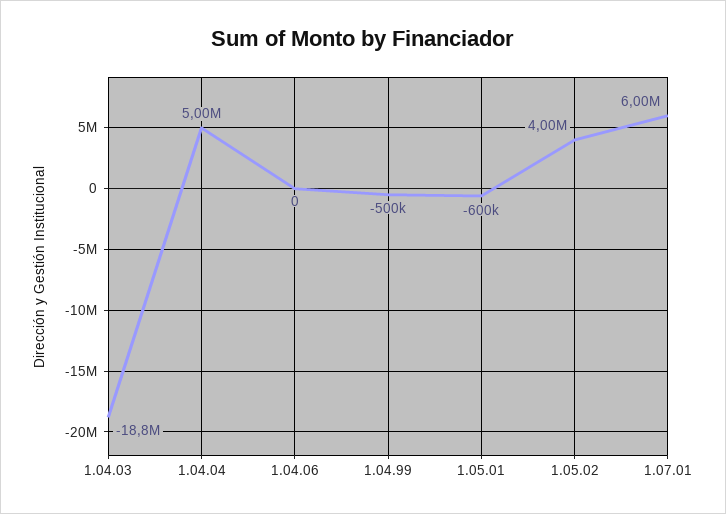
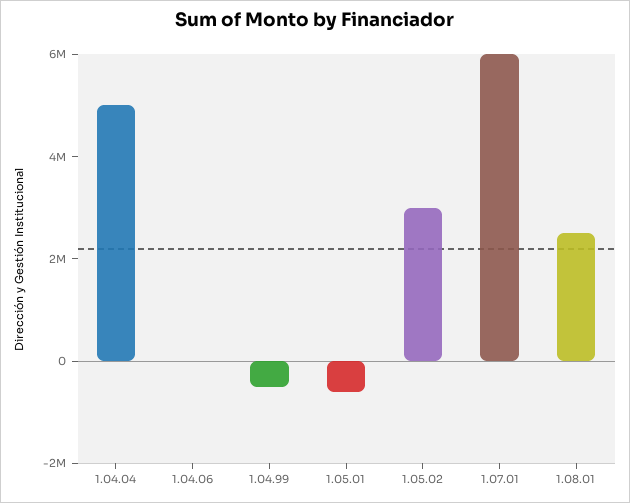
1.04.03: -18800000 -> none
1.05.02: 4000000 -> 3000000
1.08.01: none -> 2500000

